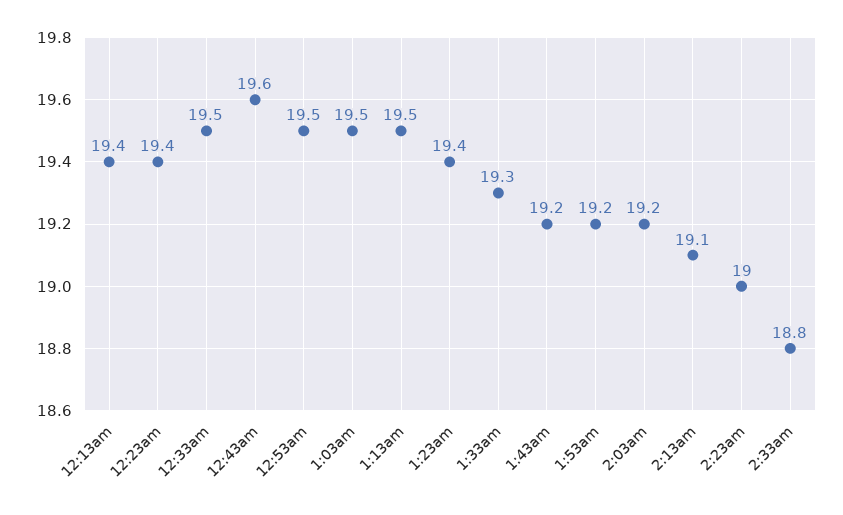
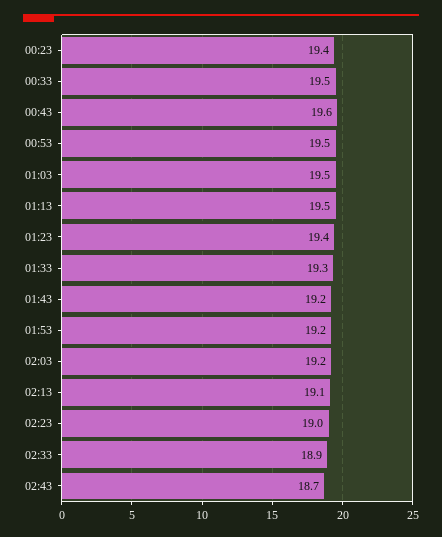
12:13am: 19.4 -> none
2:33am: 18.8 -> 18.9
02:43: none -> 18.7

